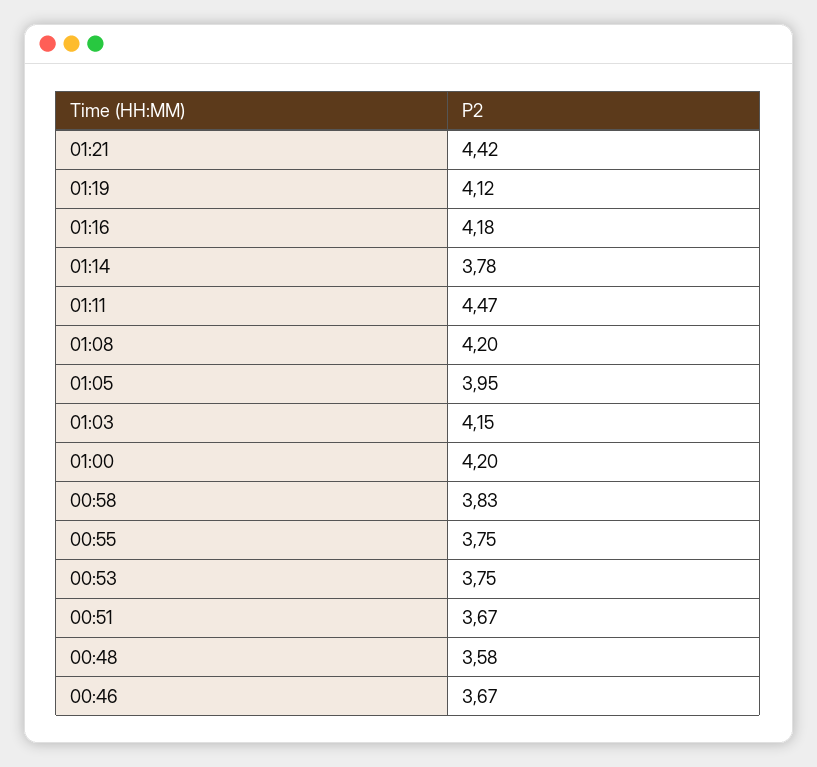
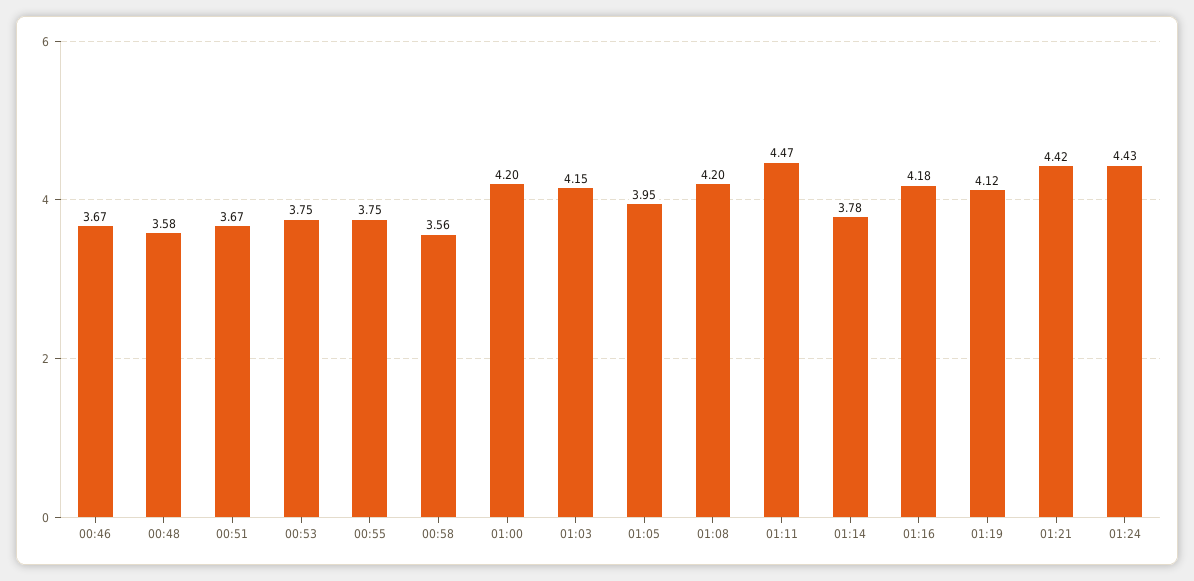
00:58: 3.83 -> 3.56
01:24: none -> 4.43

